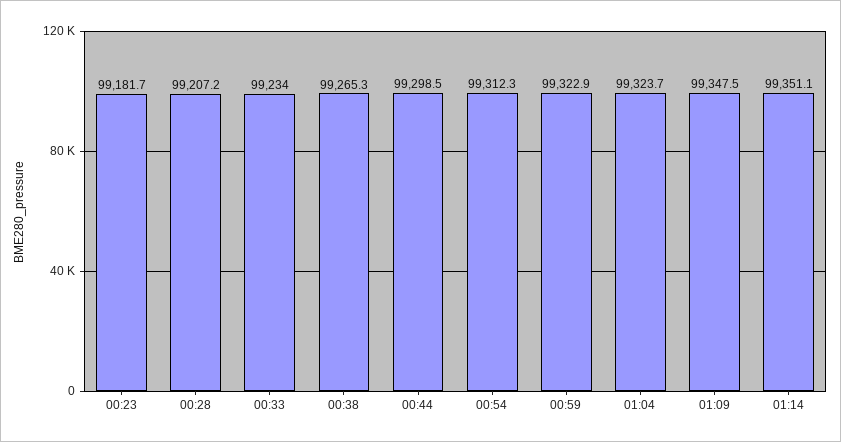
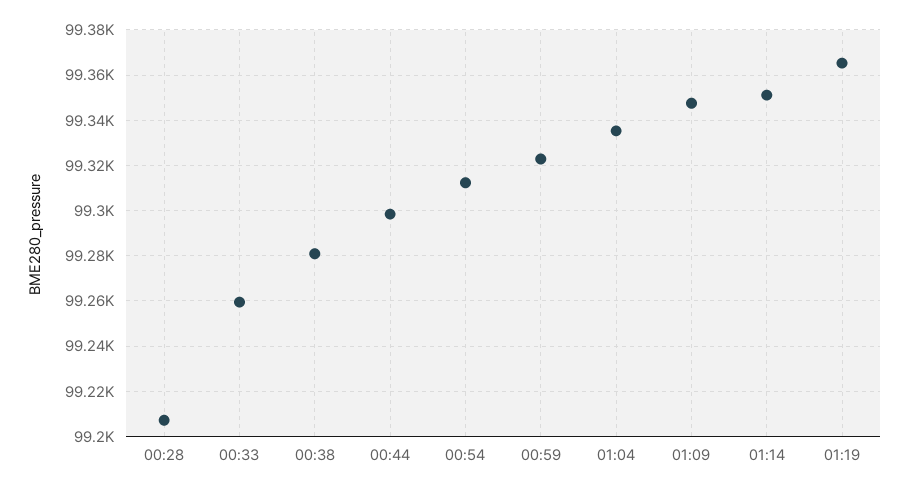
00:23: 99181.7 -> none
00:33: 99234 -> 99260
00:38: 99265.3 -> 99280
01:04: 99323.7 -> 99335
01:19: none -> 99365

